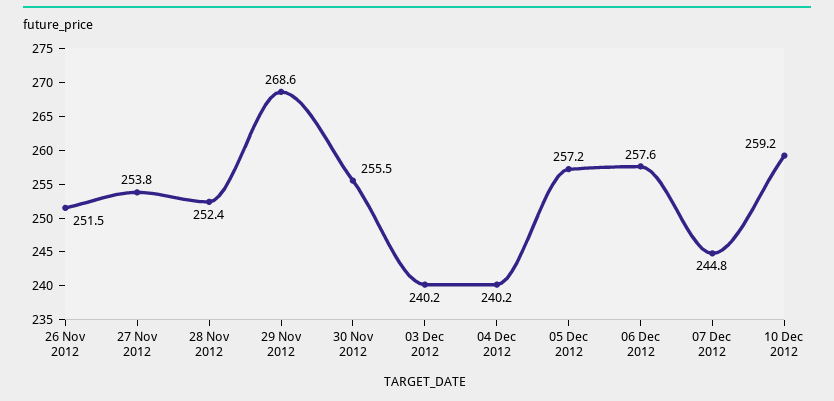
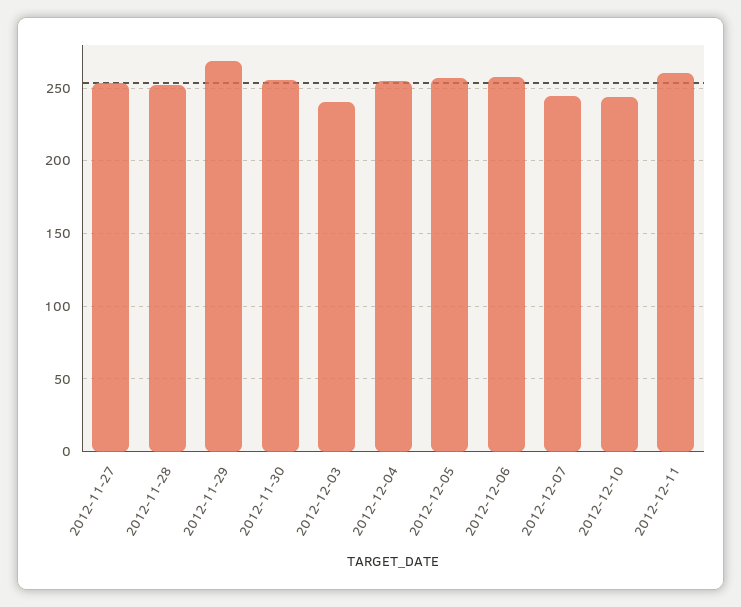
26 Nov 2012: 251.5 -> none
04 Dec 2012: 240.2 -> 255
10 Dec 2012: 259.2 -> 245
2012-12-11: none -> 260

